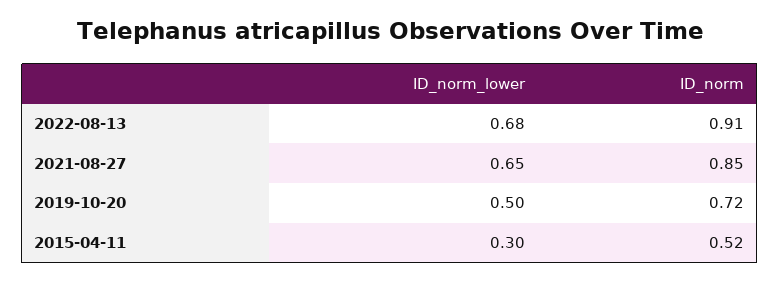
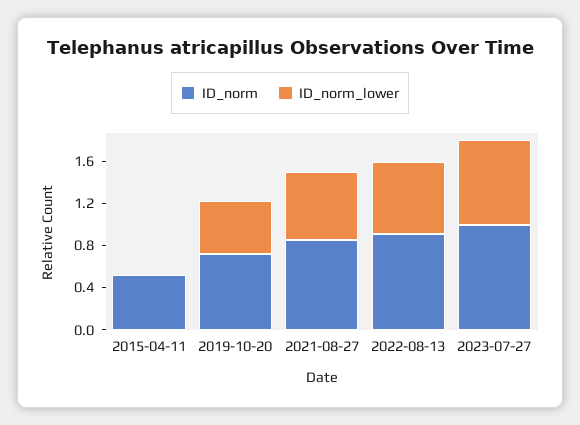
ID_norm_lower, 2015-04-11: 0.3 -> 0
ID_norm, 2023-07-27: none -> 1
ID_norm_lower, 2023-07-27: none -> 0.8

